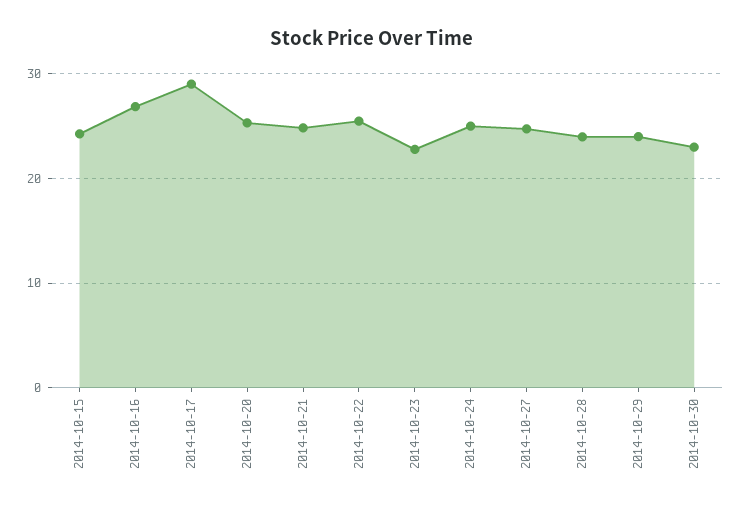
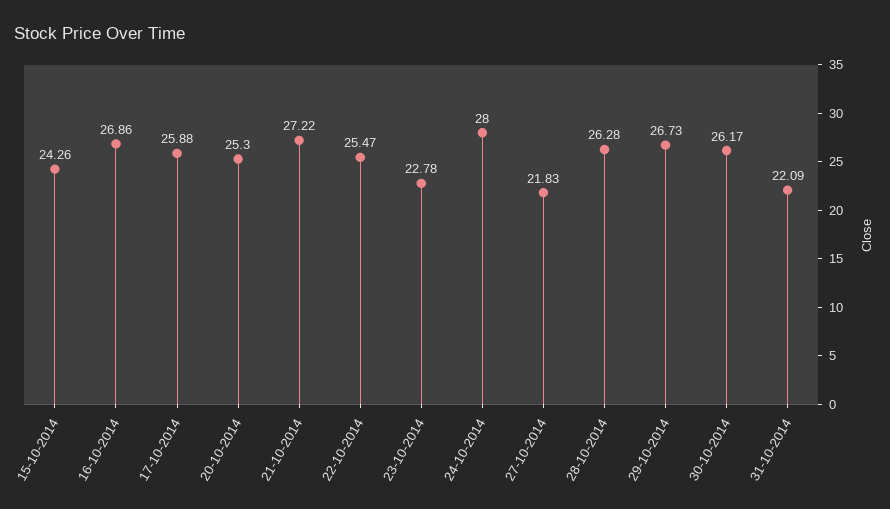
2014-10-17: 29 -> 25.88
2014-10-21: 25 -> 27.22
2014-10-24: 25 -> 28
2014-10-27: 25 -> 21.83
2014-10-28: 24 -> 26.28
2014-10-29: 24 -> 26.73
2014-10-30: 23 -> 26.17
31-10-2014: none -> 22.09

